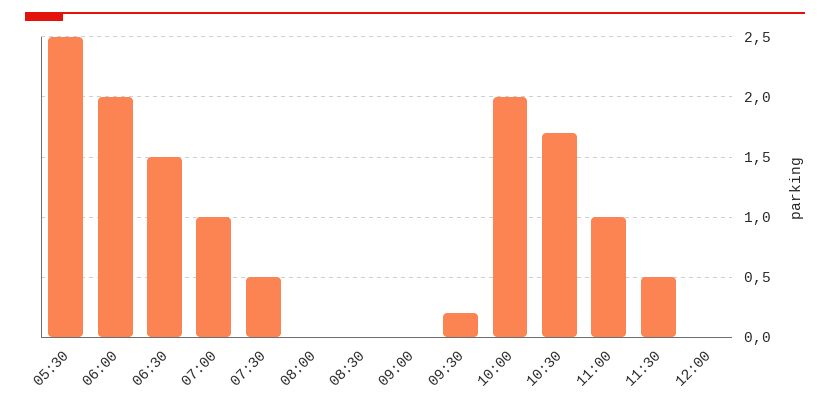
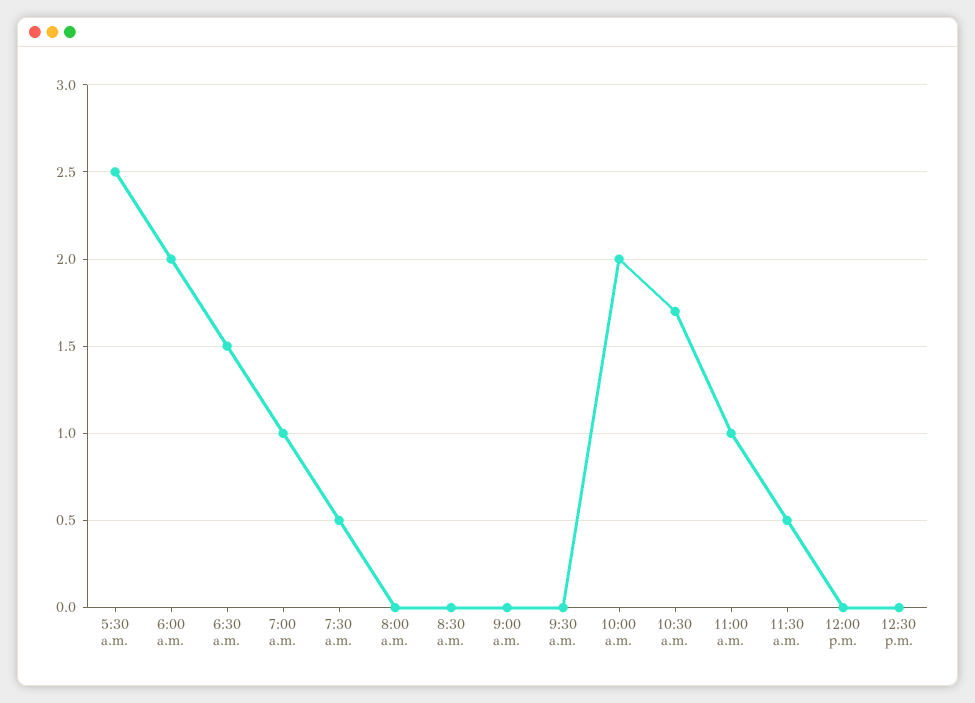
09:30: 0.2 -> 0
12:30 p.m.: none -> 0

